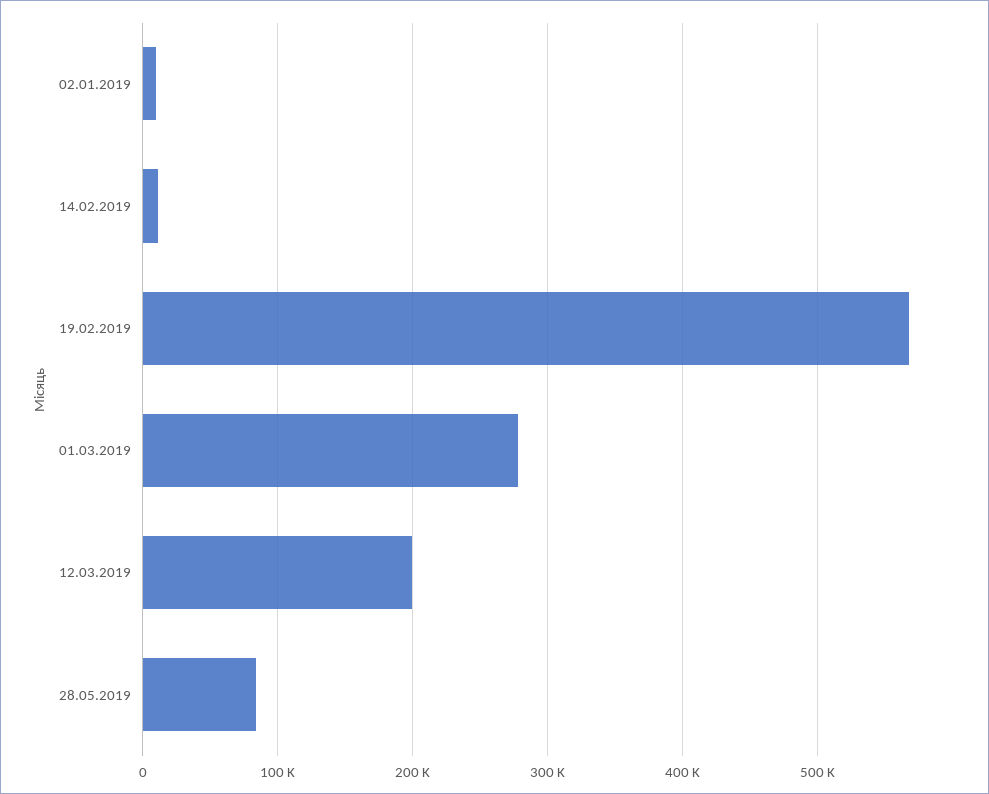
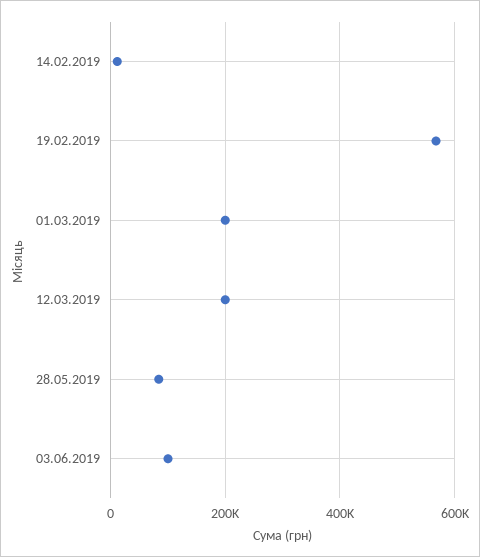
02.01.2019: 10000 -> none
01.03.2019: 280000 -> 200000
03.06.2019: none -> 100000

